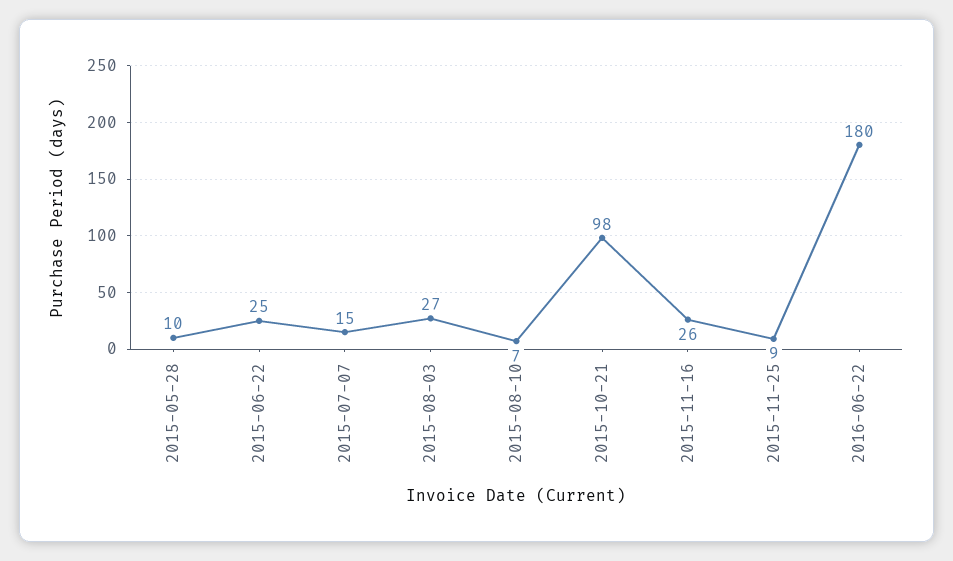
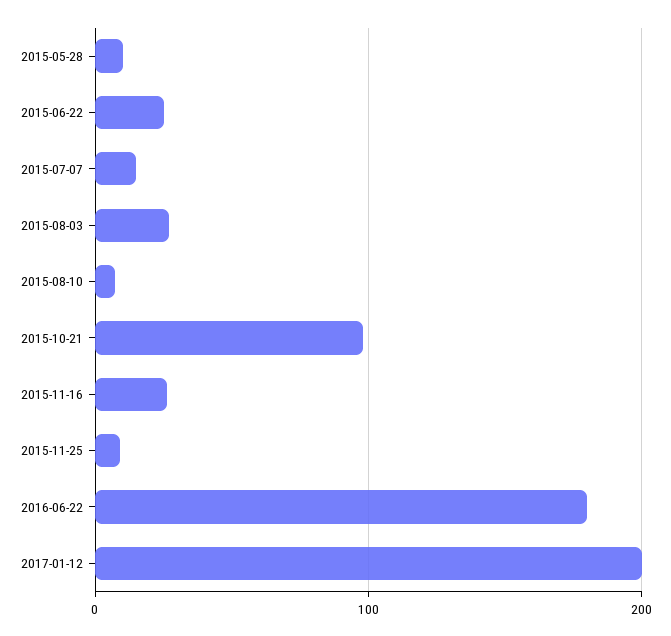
2017-01-12: none -> 200

